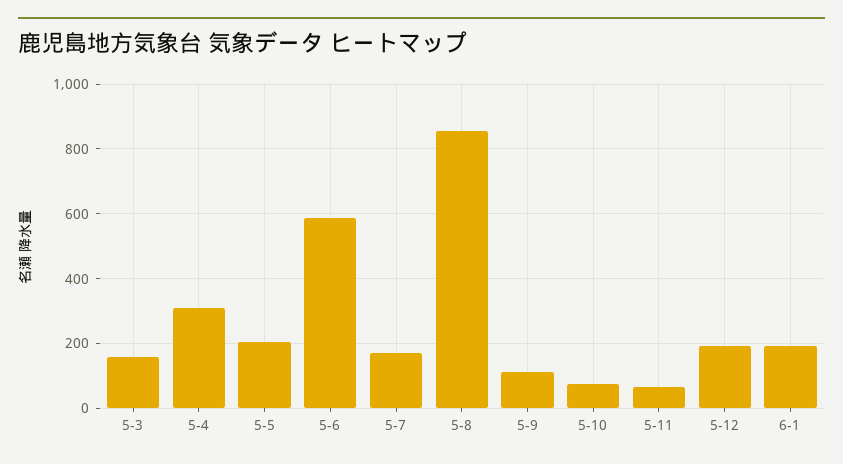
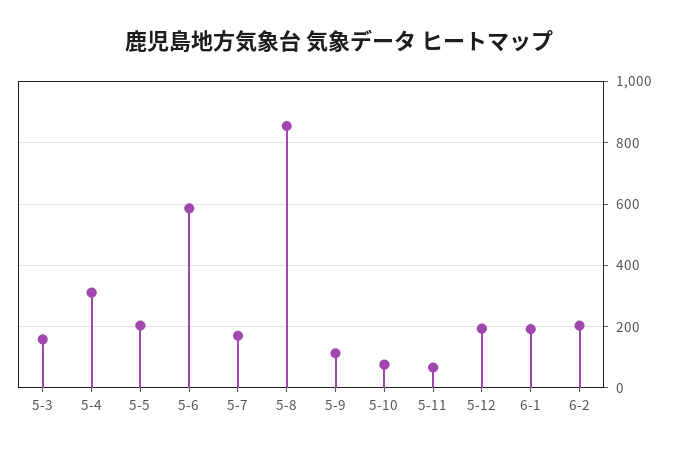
6-2: none -> 200

